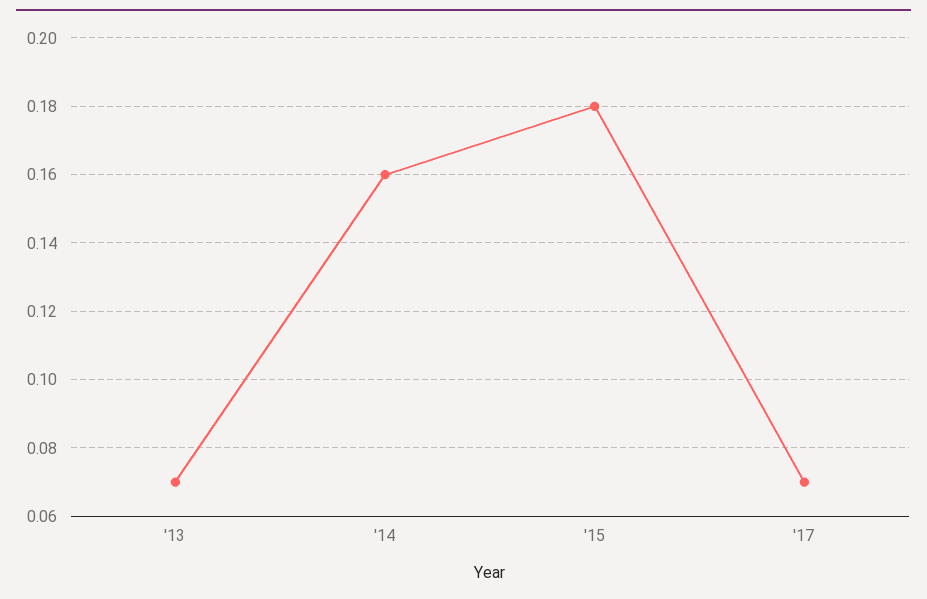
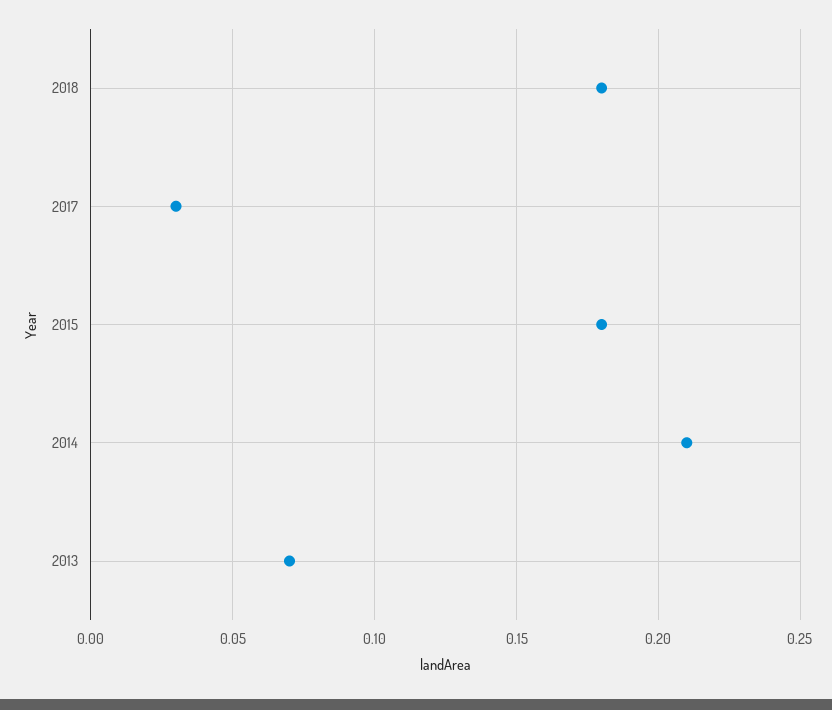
'14: 0.16 -> 0.21
'17: 0.07 -> 0.03
2018: none -> 0.18

